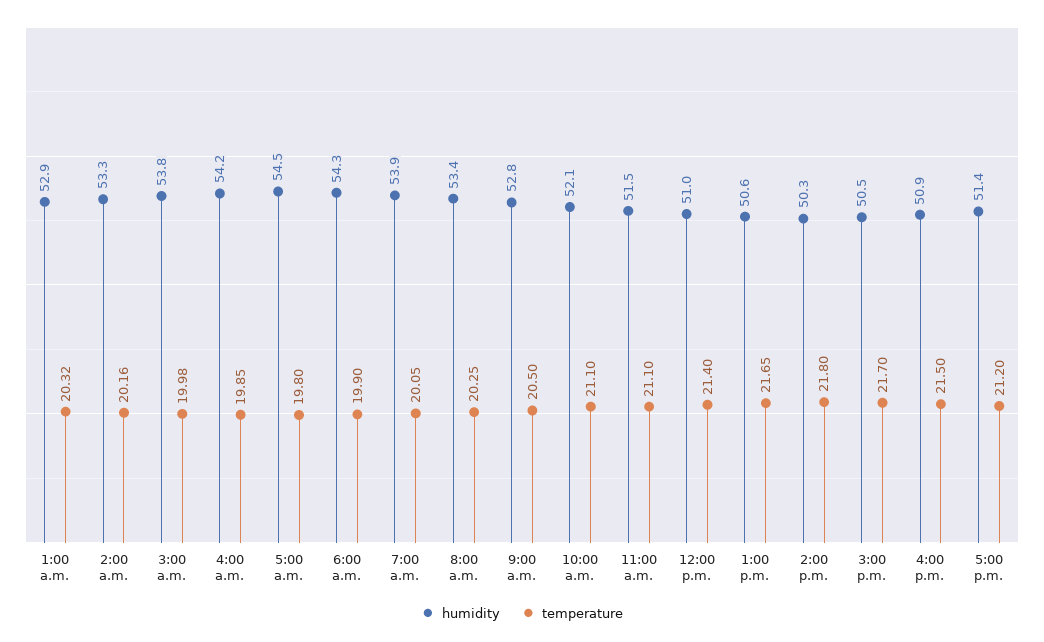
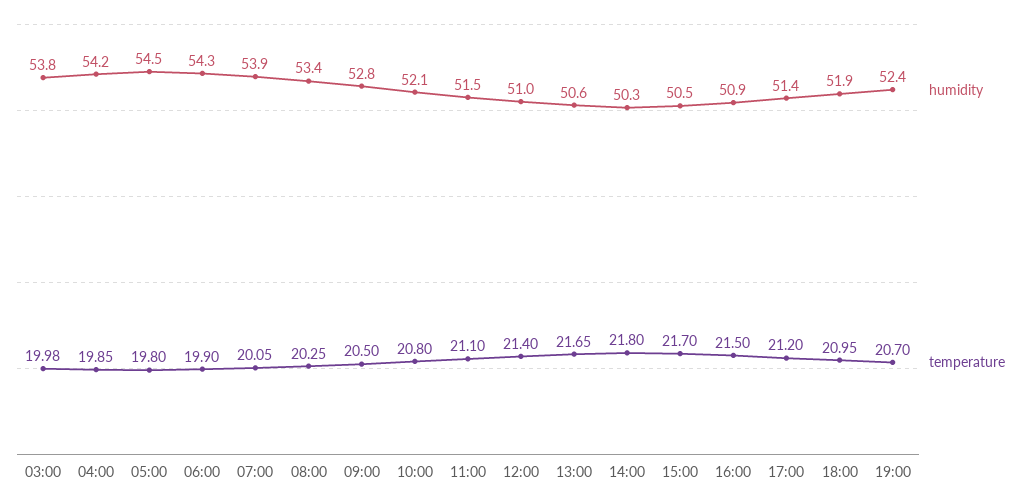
humidity, 1:00 a.m.: 52.9 -> none
temperature, 1:00 a.m.: 20.32 -> none
humidity, 2:00 a.m.: 53.3 -> none
temperature, 2:00 a.m.: 20.16 -> none
temperature, 10:00 a.m.: 21.1 -> 20.8
humidity, 18:00: none -> 51.9
temperature, 18:00: none -> 20.95
humidity, 19:00: none -> 52.4
temperature, 19:00: none -> 20.7

